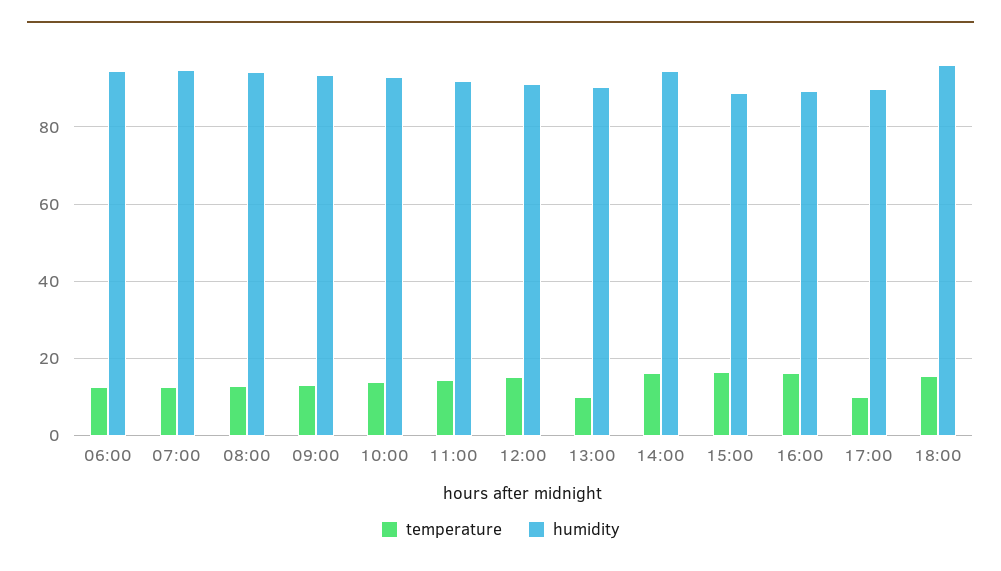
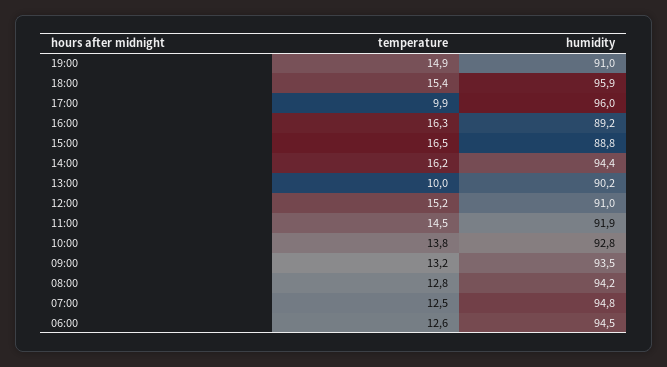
humidity, 17:00: 90 -> 96
temperature, 19:00: none -> 14.9
humidity, 19:00: none -> 91

